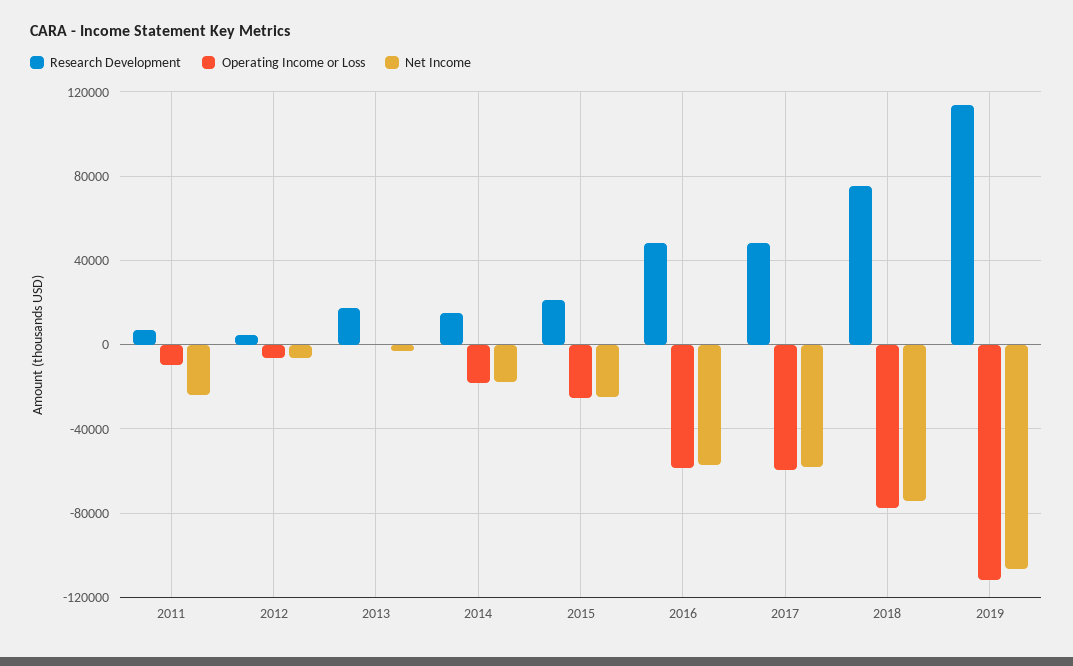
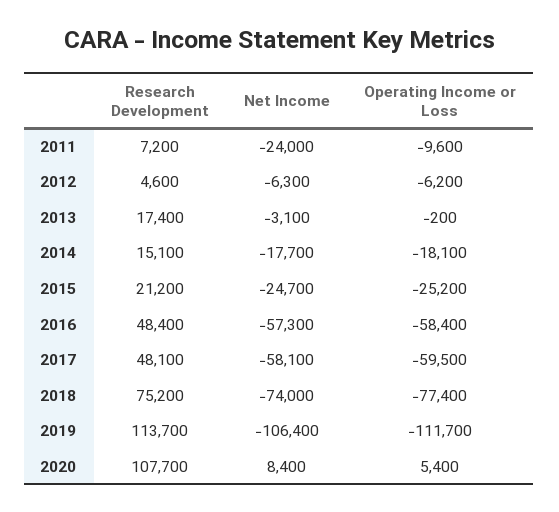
Research Development, 2020: none -> 107700
Net Income, 2020: none -> 8400
Operating Income or Loss, 2020: none -> 5400

